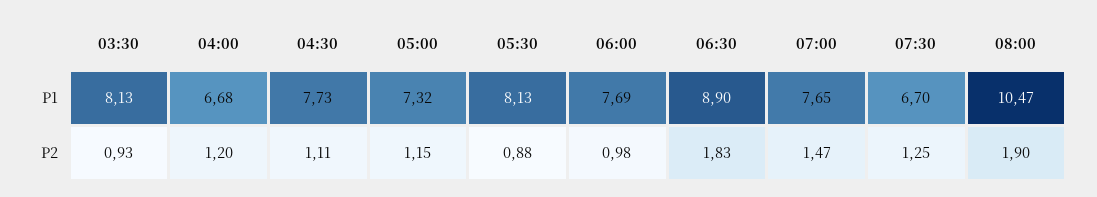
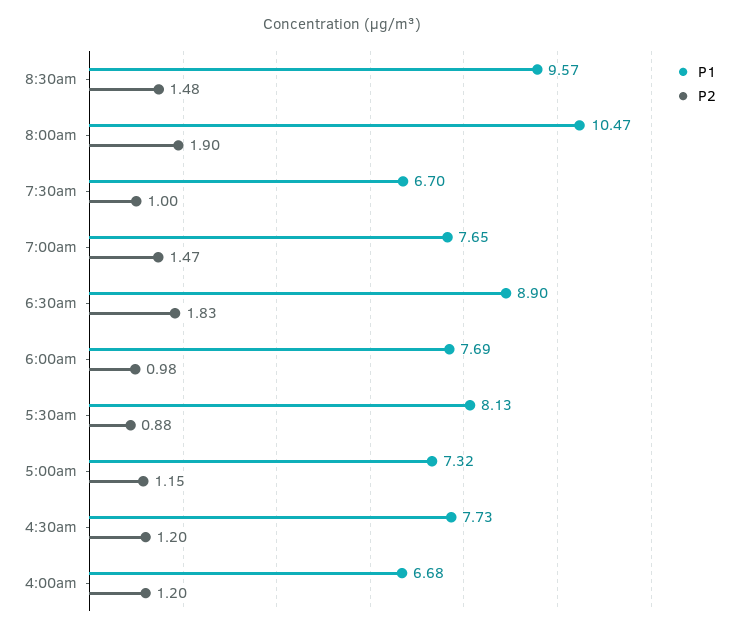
P1, 03:30: 8.13 -> none
P2, 03:30: 0.93 -> none
P2, 04:30: 1.11 -> 1.2
P2, 07:30: 1.25 -> 1
P1, 8:30am: none -> 9.57
P2, 8:30am: none -> 1.48

